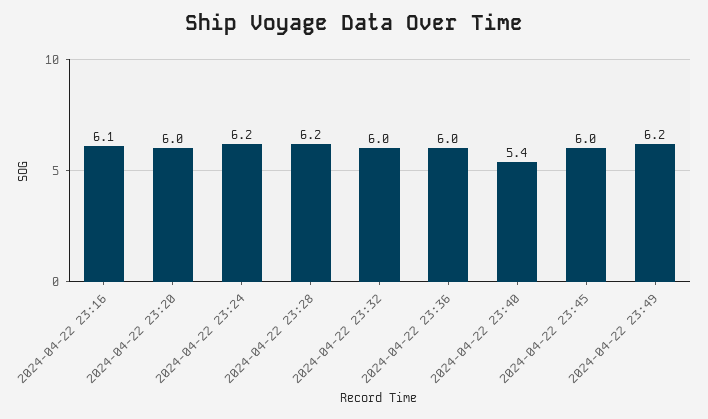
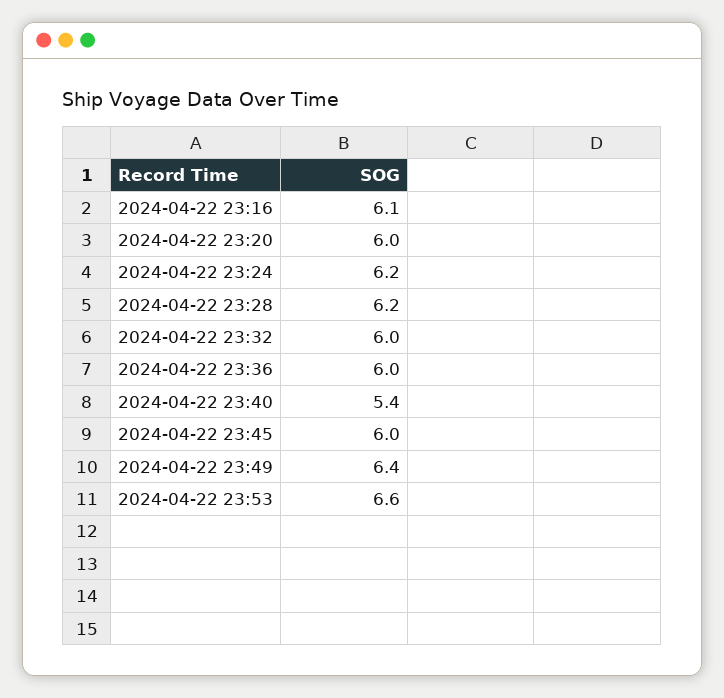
2024-04-22 23:49: 6.2 -> 6.4
2024-04-22 23:53: none -> 6.6

